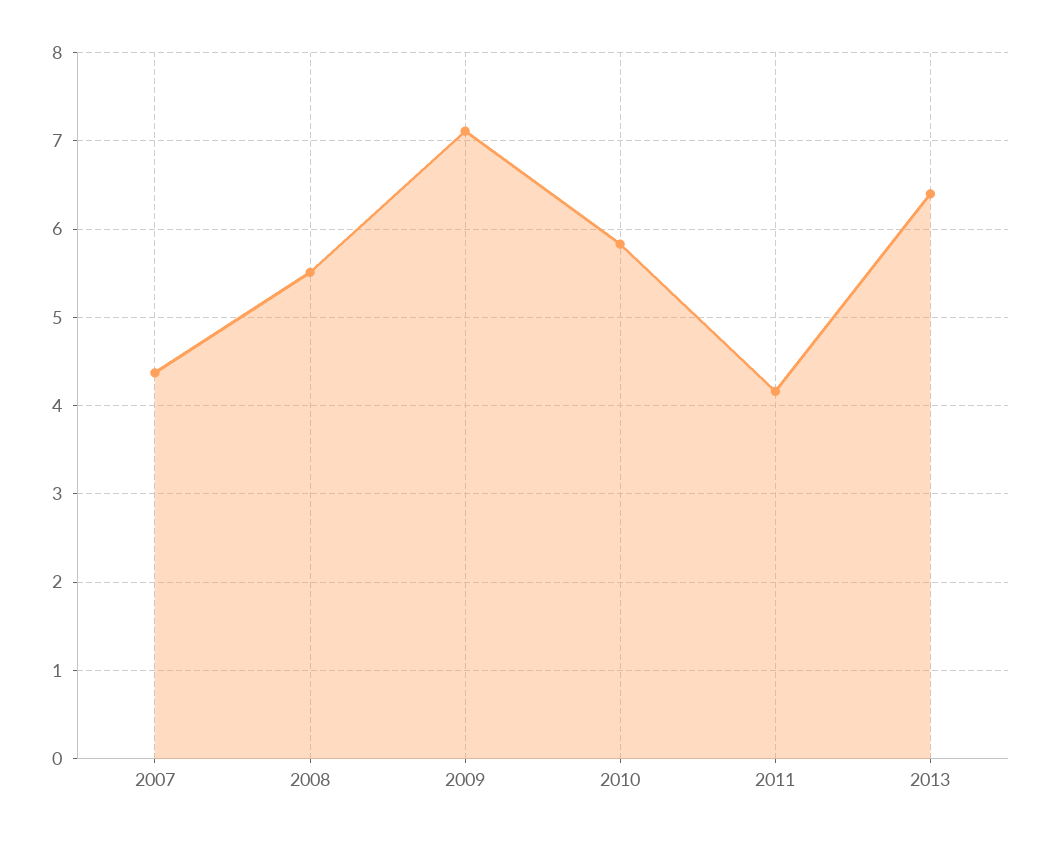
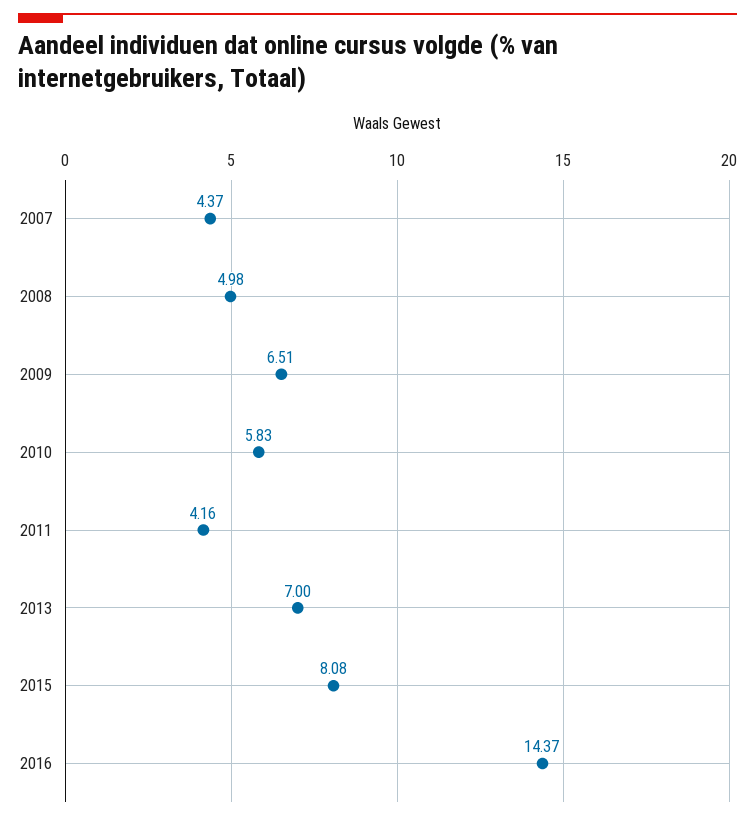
2008: 5.5 -> 4.98
2009: 7.1 -> 6.51
2013: 6.4 -> 7
2015: none -> 8.08
2016: none -> 14.37

